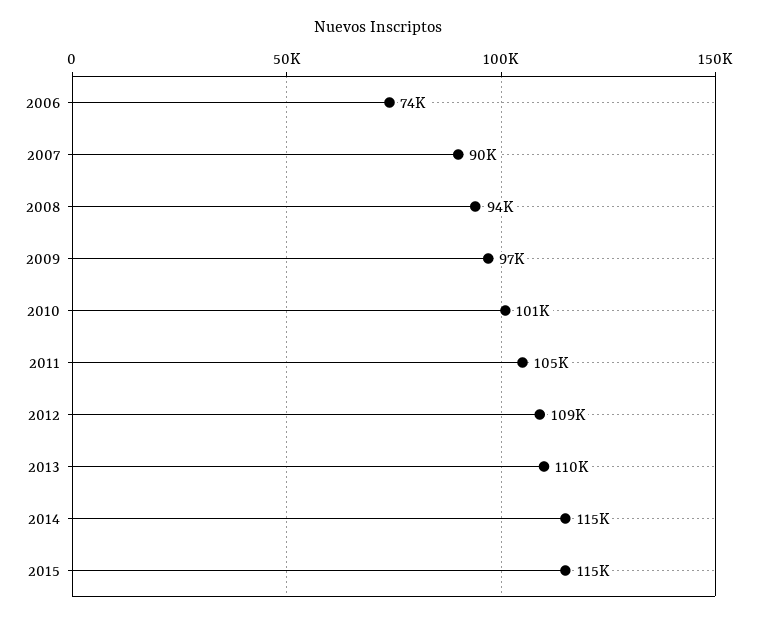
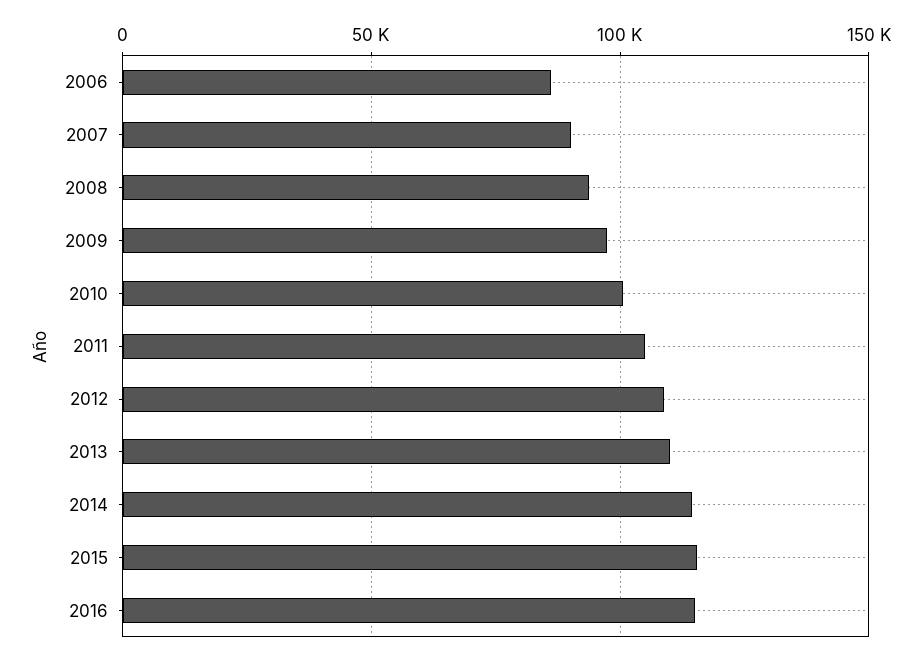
2006: 74000 -> 85000
2016: none -> 115000

